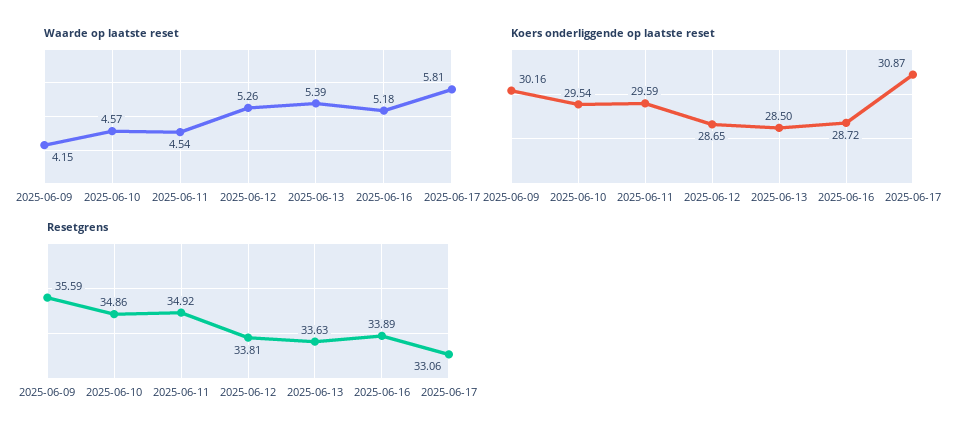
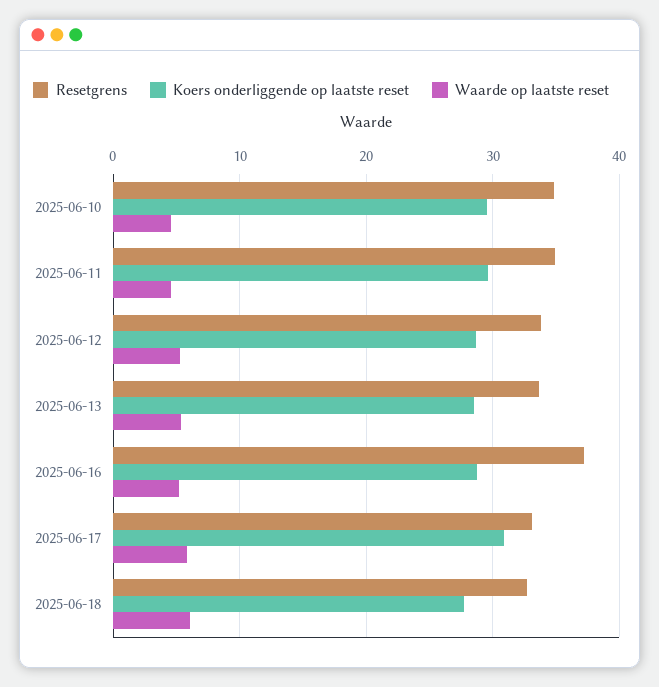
Waarde op laatste reset, 2025-06-09: 4.15 -> none
Koers onderliggende op laatste reset, 2025-06-09: 30.16 -> none
Resetgrens, 2025-06-09: 35.59 -> none
Resetgrens, 2025-06-16: 33.89 -> 37
Resetgrens, 2025-06-18: none -> 33
Koers onderliggende op laatste reset, 2025-06-18: none -> 28
Waarde op laatste reset, 2025-06-18: none -> 6

